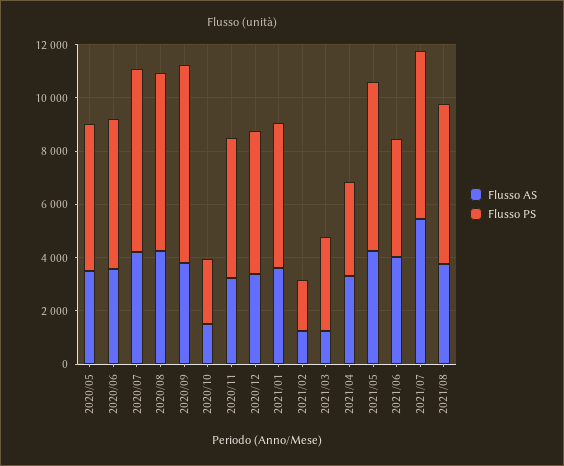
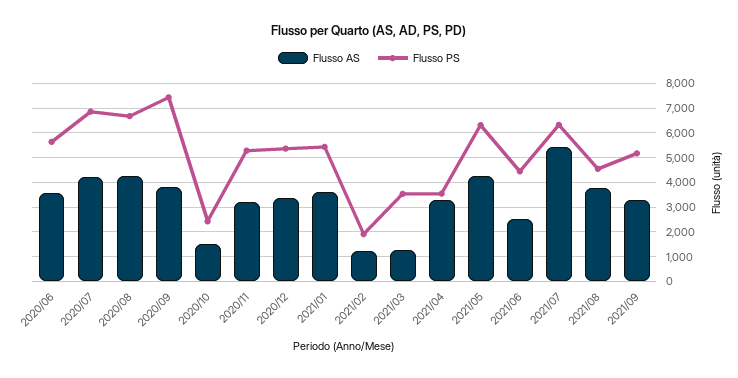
Flusso AS, 2020/05: 3500 -> none
Flusso PS, 2020/05: 5500 -> none
Flusso AS, 2021/06: 4000 -> 2500
Flusso PS, 2021/08: 6000 -> 4500
Flusso AS, 2021/09: none -> 3250
Flusso PS, 2021/09: none -> 5250

